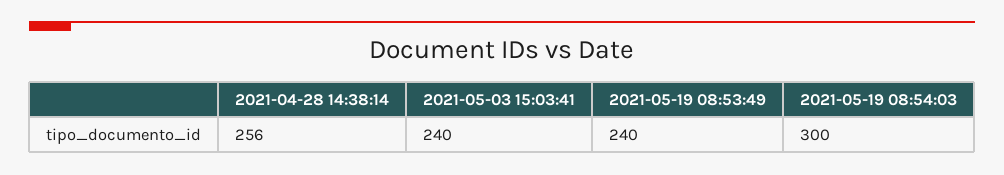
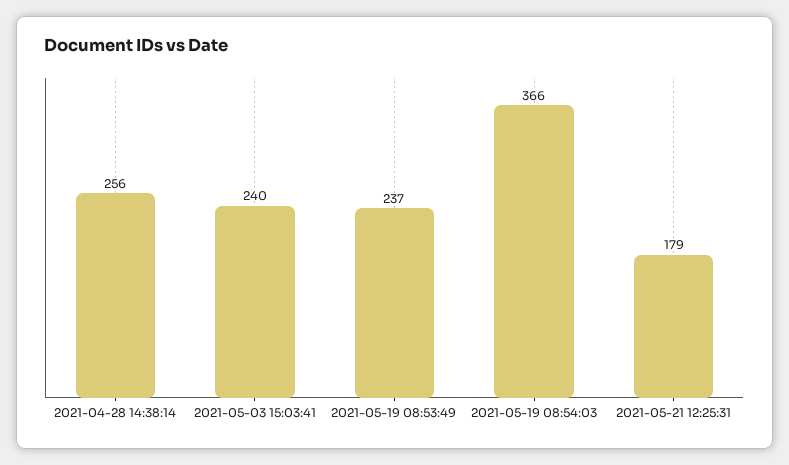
2021-05-19 08:53:49: 240 -> 237
2021-05-19 08:54:03: 300 -> 366
2021-05-21 12:25:31: none -> 179

